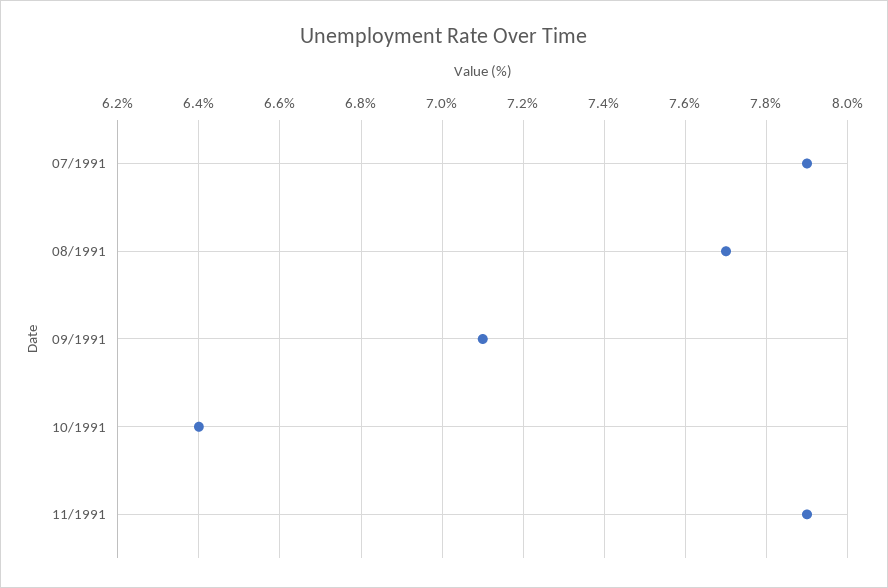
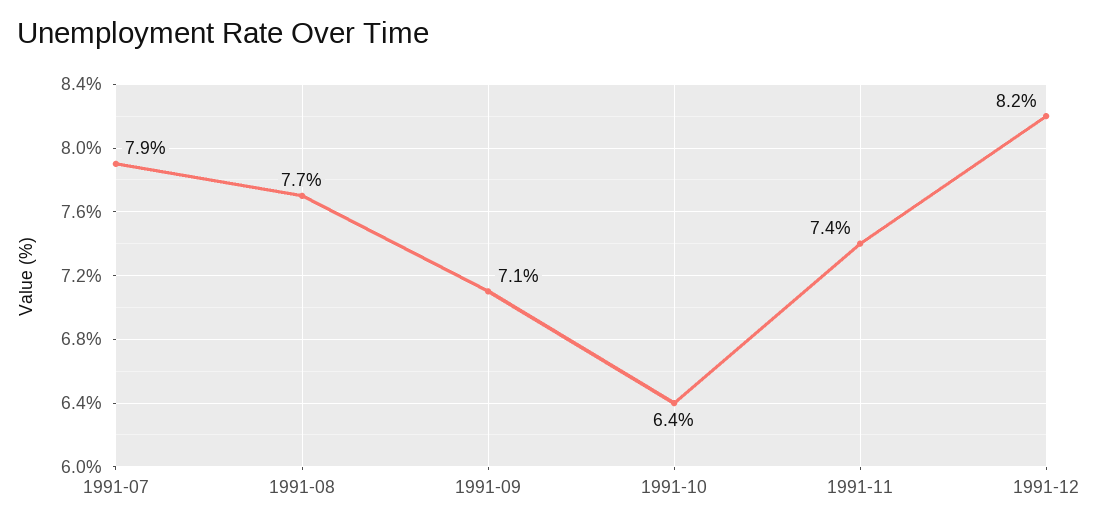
11/1991: 7.9 -> 7.4
1991-12: none -> 8.2

